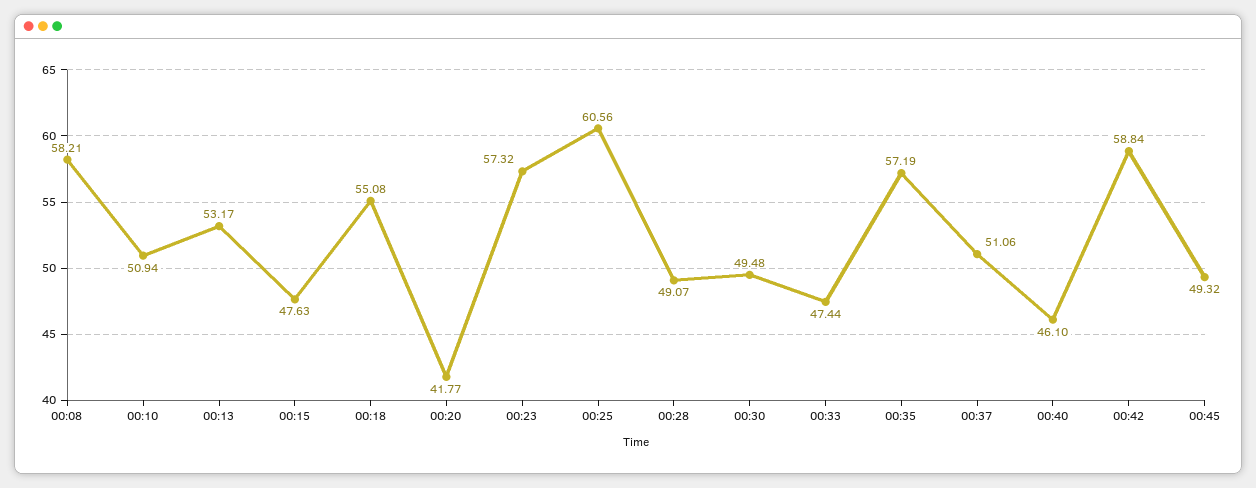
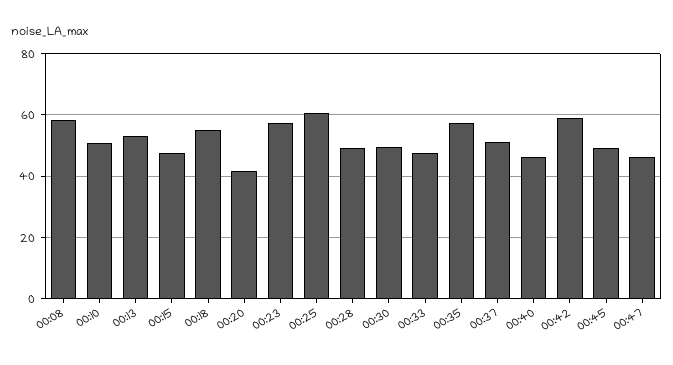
00:47: none -> 46

